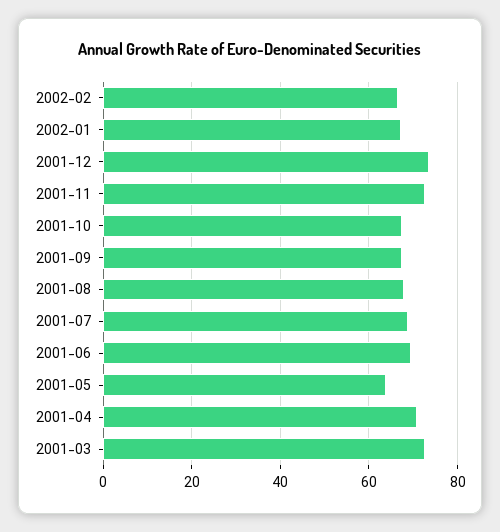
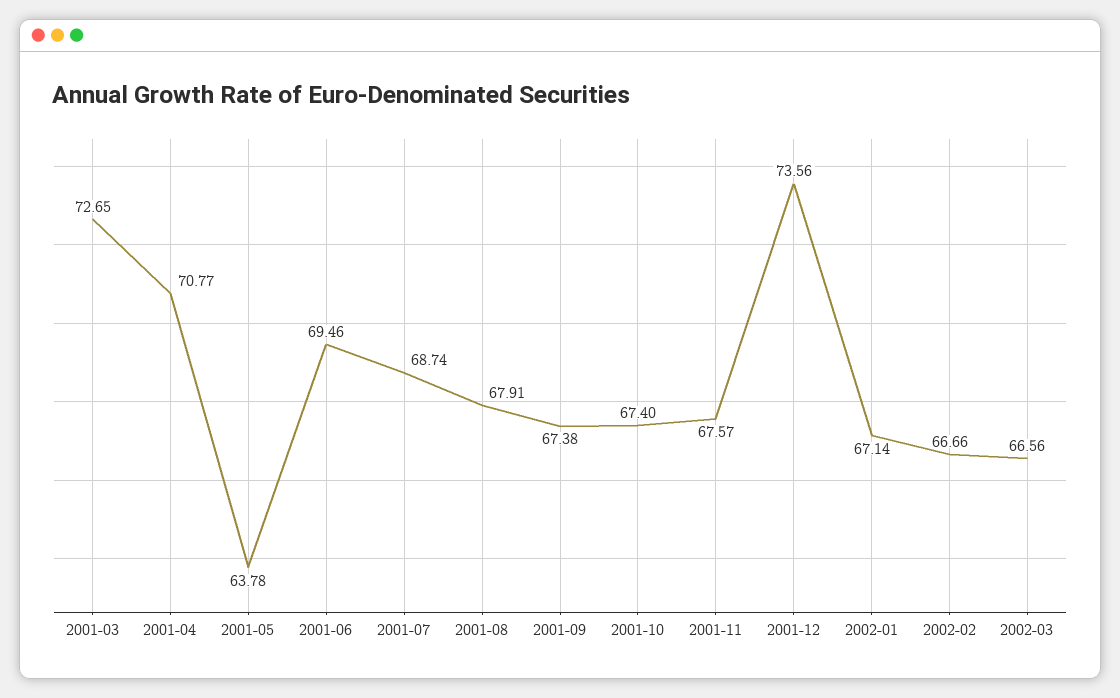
2001-11: 72 -> 67.57
2002-03: none -> 66.56

